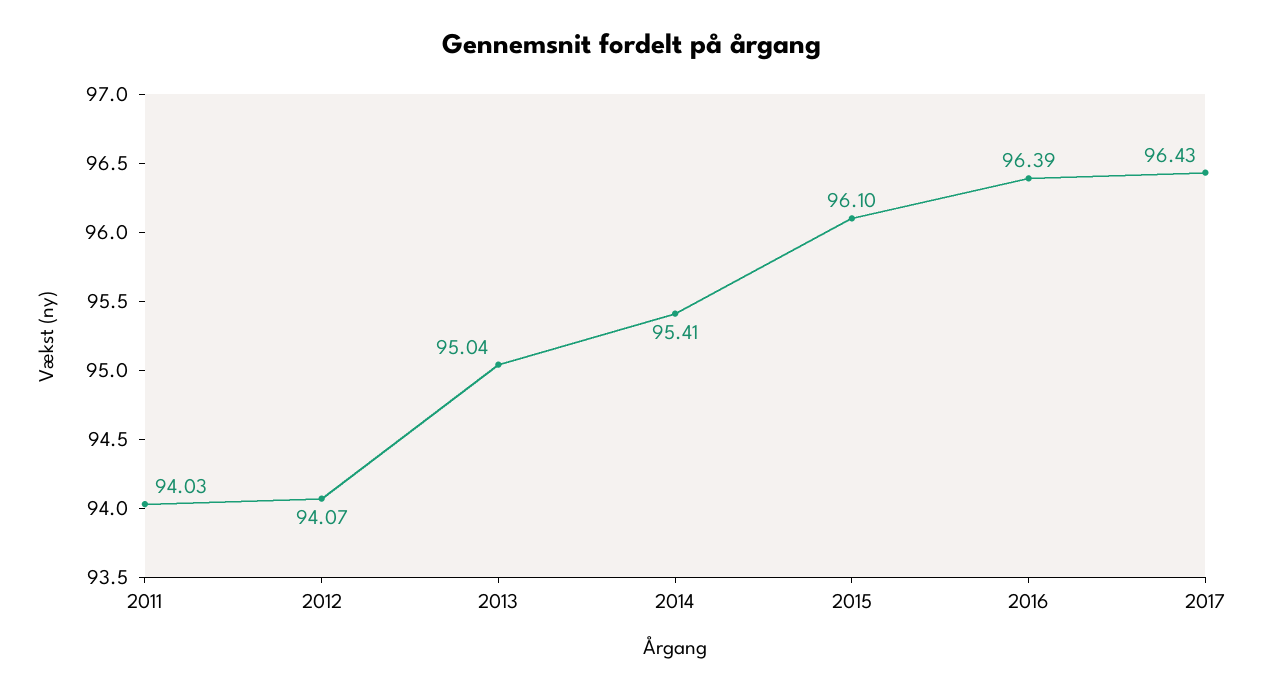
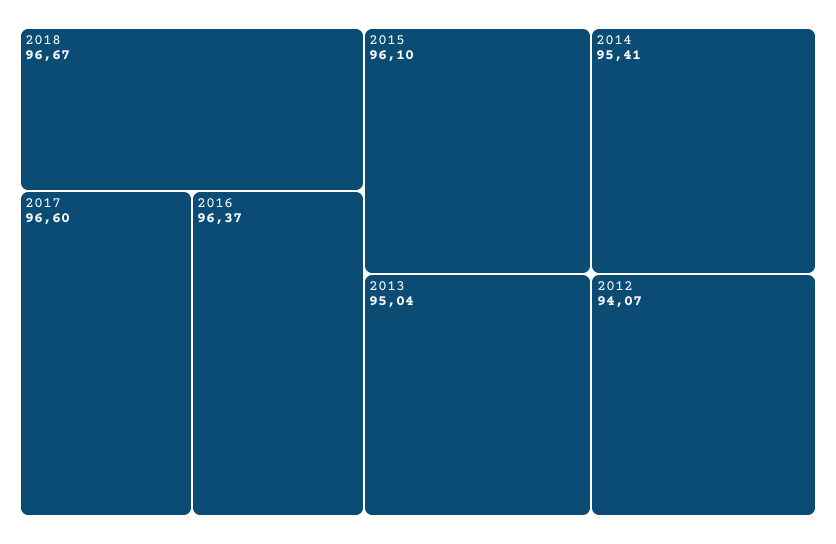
2011: 94.03 -> none
2016: 96.39 -> 96.37
2017: 96.43 -> 96.6
2018: none -> 96.67

